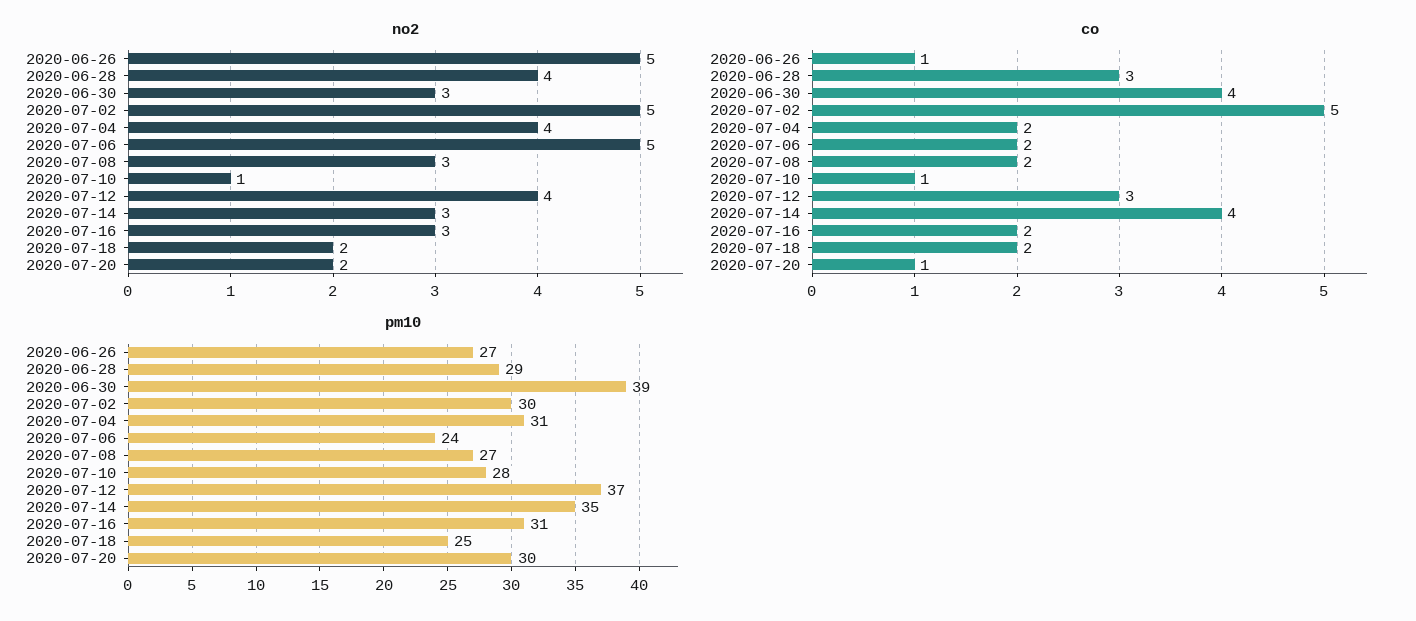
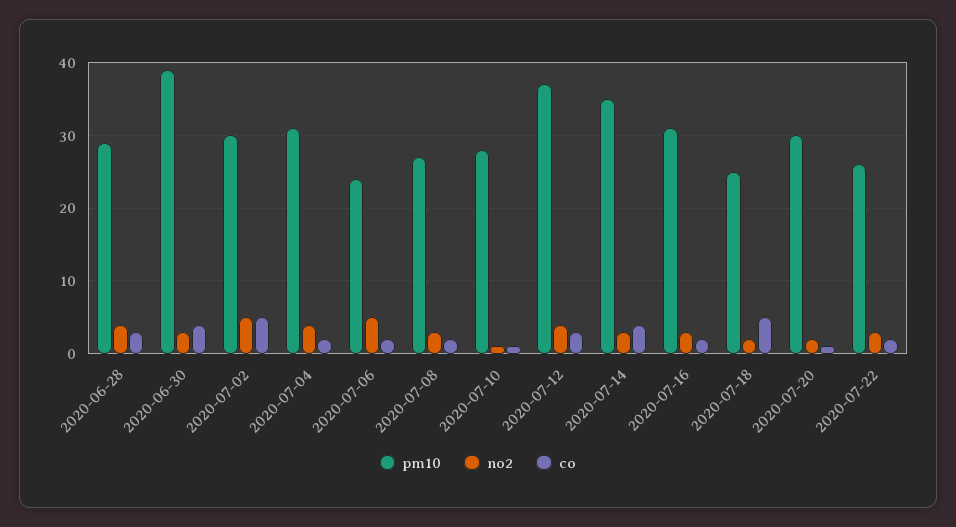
no2, 2020-06-26: 5 -> none
co, 2020-06-26: 1 -> none
co, 2020-07-18: 2 -> 5
pm10, 2020-06-26: 27 -> none
pm10, 2020-07-22: none -> 26
no2, 2020-07-22: none -> 3
co, 2020-07-22: none -> 2

